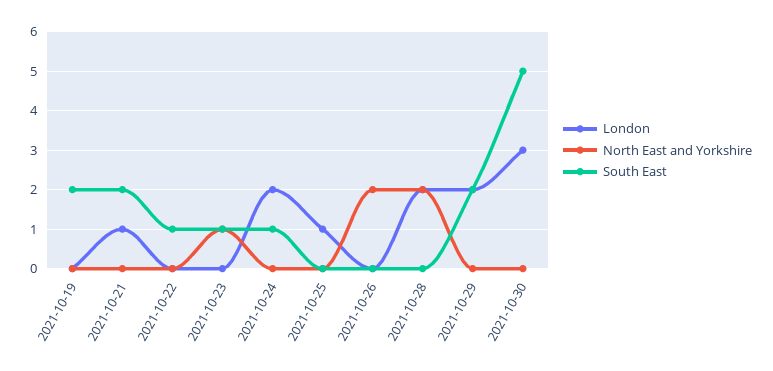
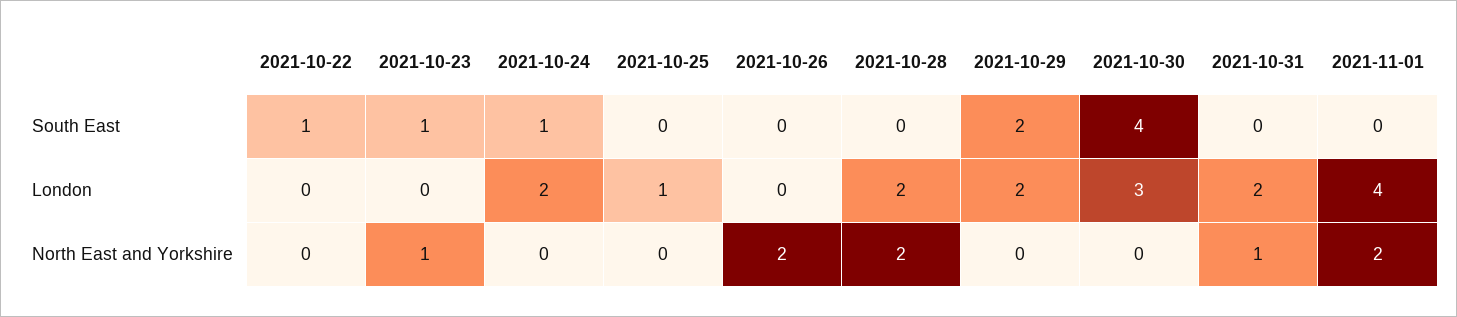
London, 2021-10-19: 0 -> none
North East and Yorkshire, 2021-10-19: 0 -> none
South East, 2021-10-19: 2 -> none
London, 2021-10-21: 1 -> none
North East and Yorkshire, 2021-10-21: 0 -> none
South East, 2021-10-21: 2 -> none
South East, 2021-10-30: 5 -> 4
South East, 2021-10-31: none -> 0
South East, 2021-11-01: none -> 0
London, 2021-10-31: none -> 2
London, 2021-11-01: none -> 4
North East and Yorkshire, 2021-10-31: none -> 1
North East and Yorkshire, 2021-11-01: none -> 2

